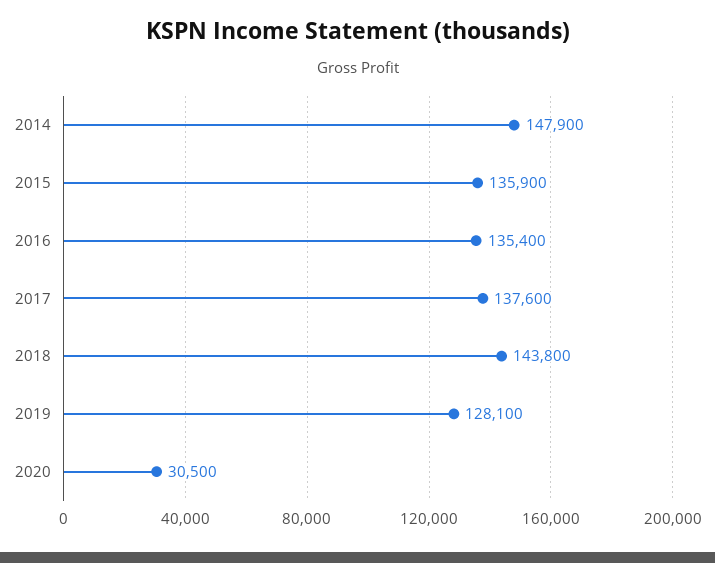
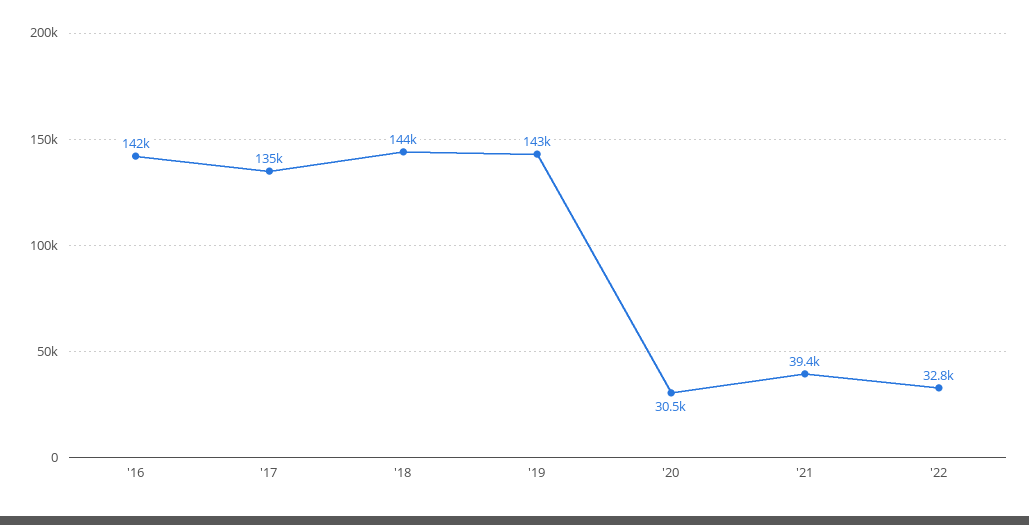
2014: 147900 -> none
2015: 135900 -> none
2016: 135400 -> 142000
2017: 137600 -> 135000
2019: 128100 -> 143000
'21: none -> 39400
'22: none -> 32800

